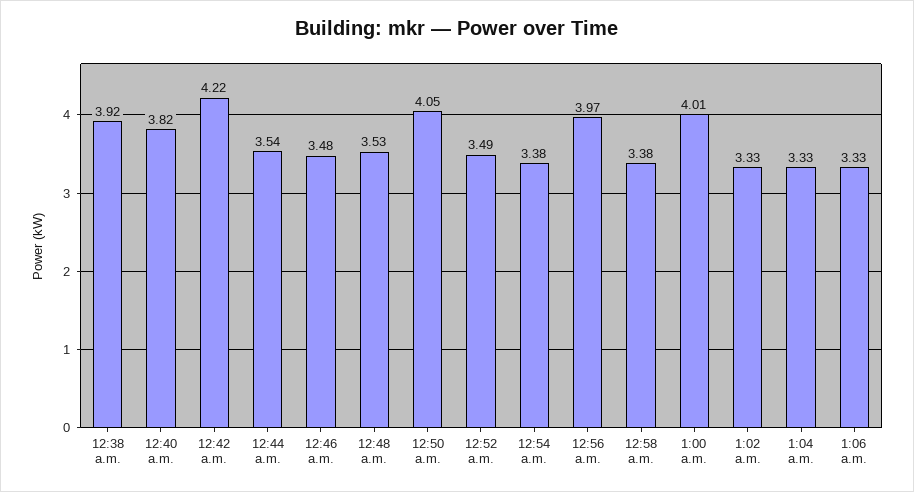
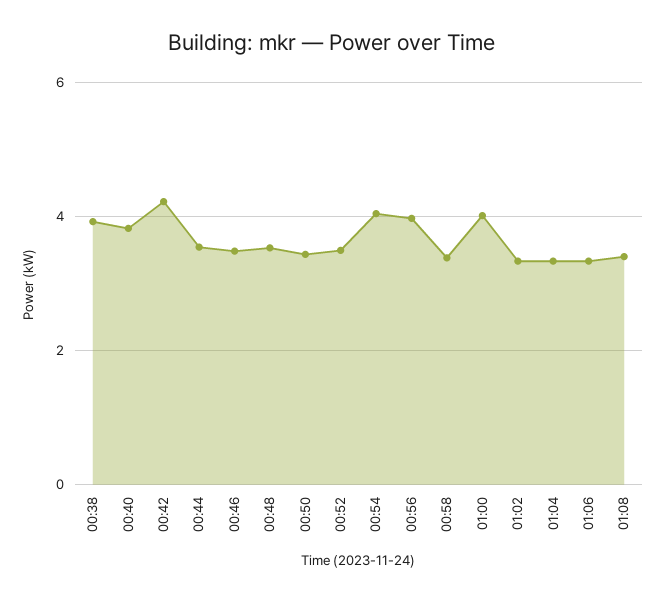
12:50 a.m.: 4.05 -> 3.4
12:54 a.m.: 3.38 -> 4
01:08: none -> 3.4

